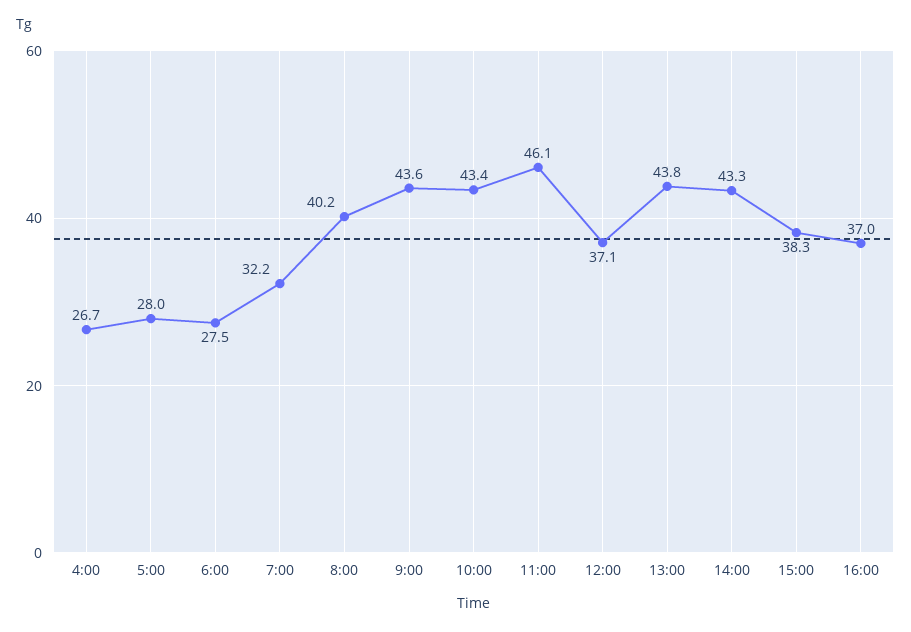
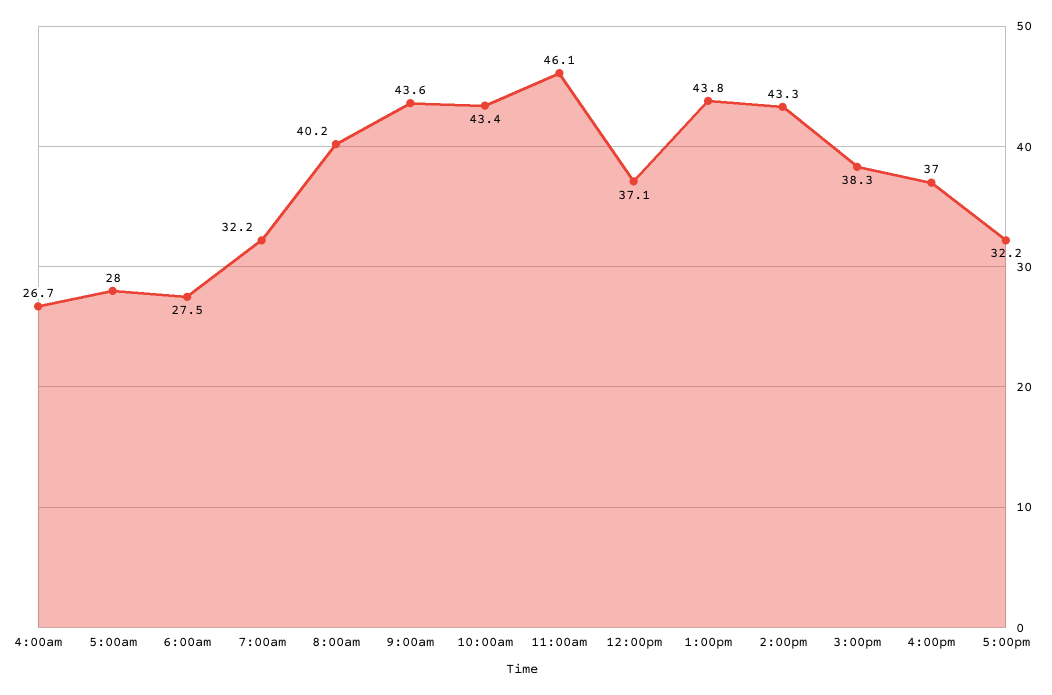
5:00pm: none -> 32.2

